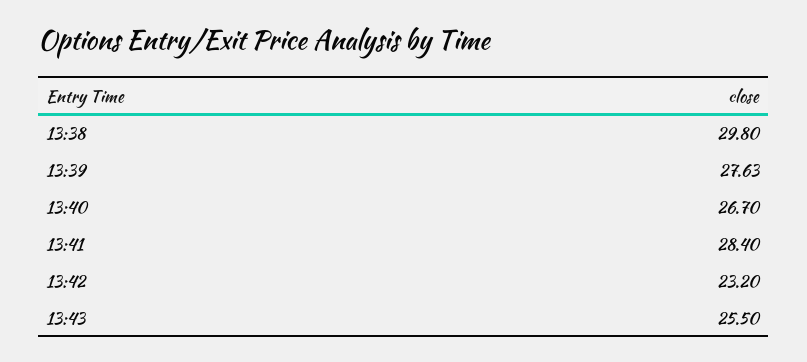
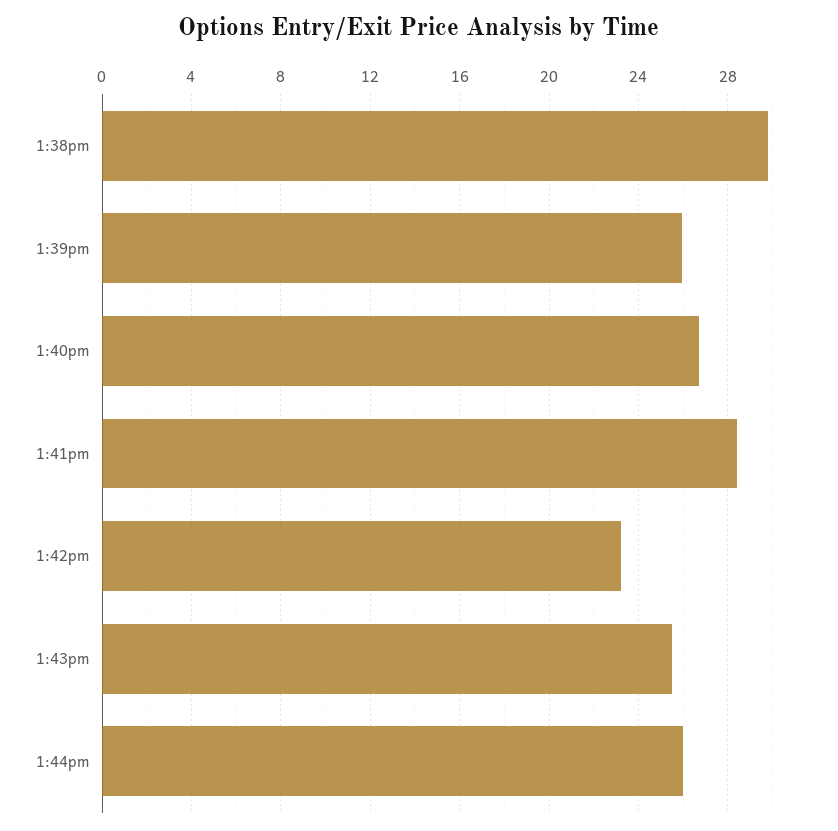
13:39: 27.63 -> 26
1:44pm: none -> 26

